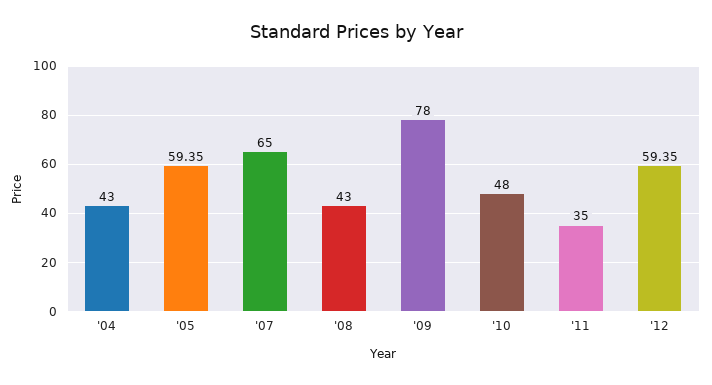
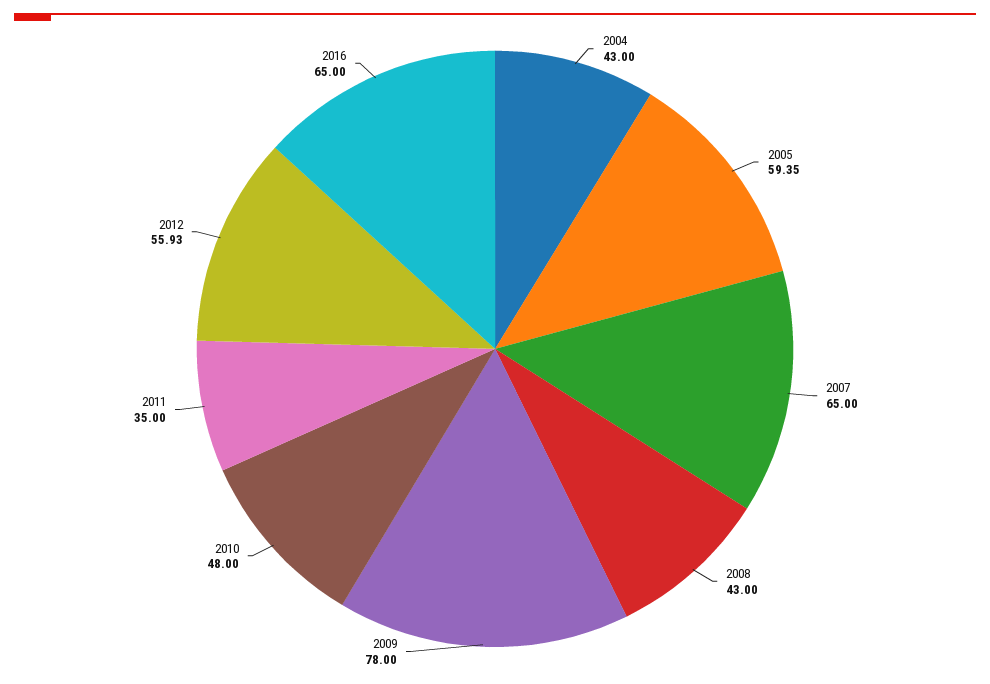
'12: 59.35 -> 55.93
2016: none -> 65

